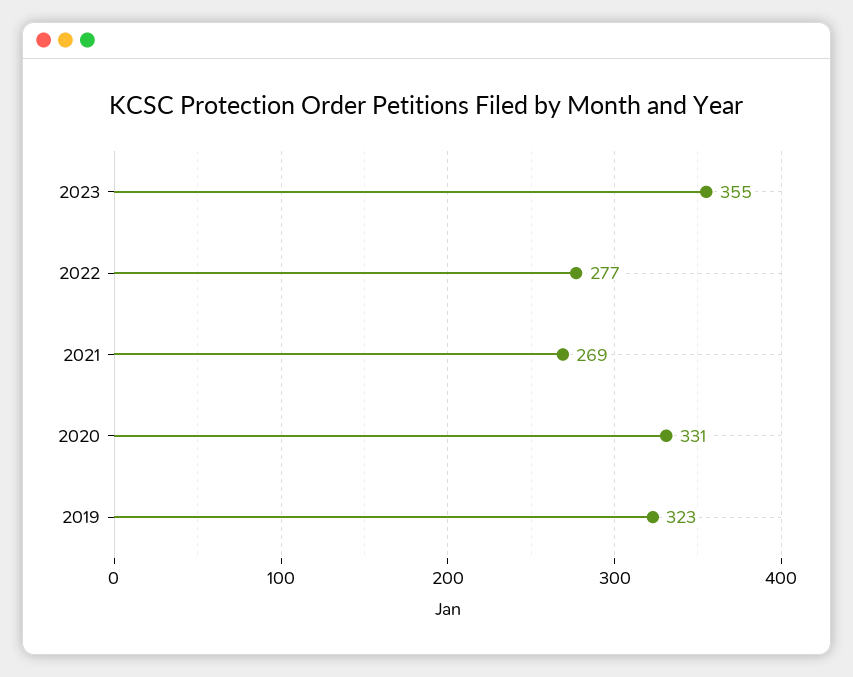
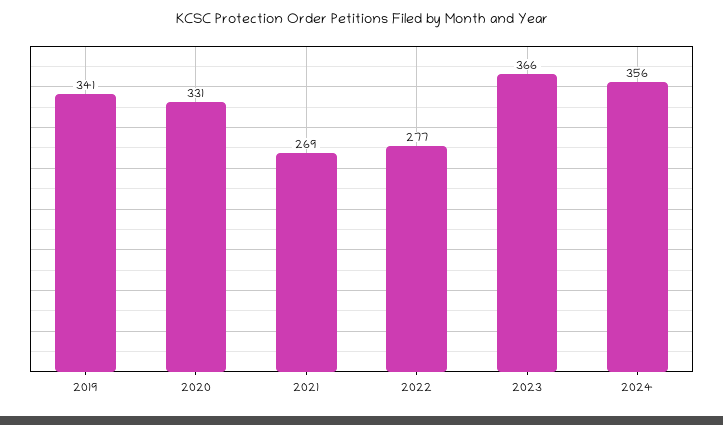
2023: 355 -> 366
2019: 323 -> 341
2024: none -> 356

